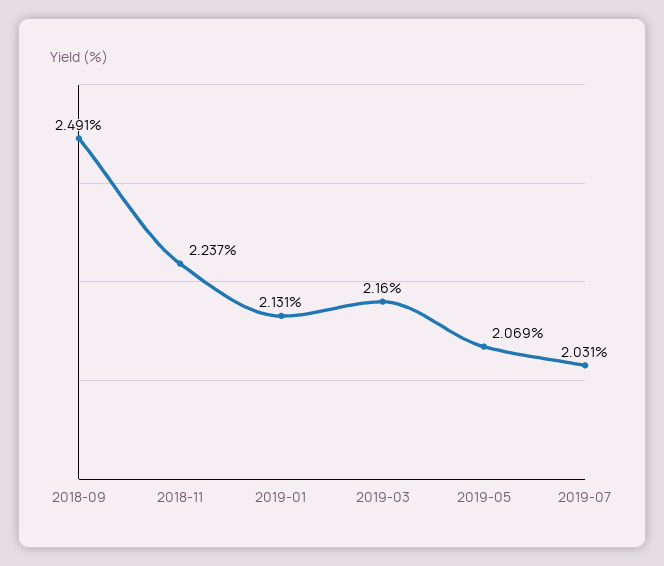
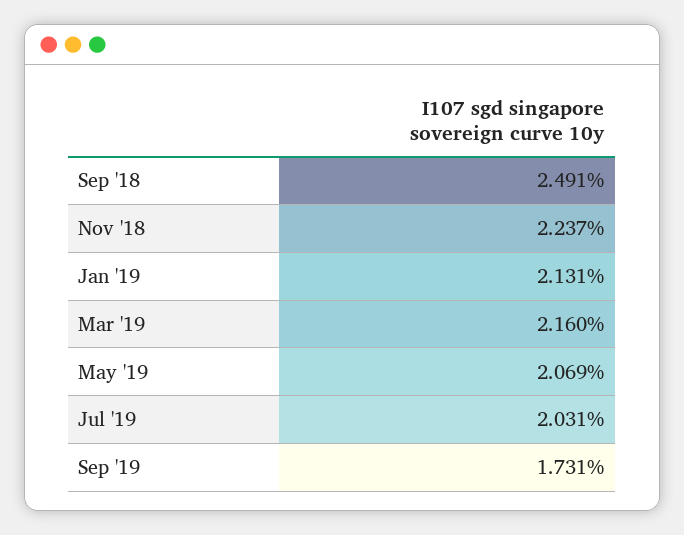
Sep '19: none -> 1.731

